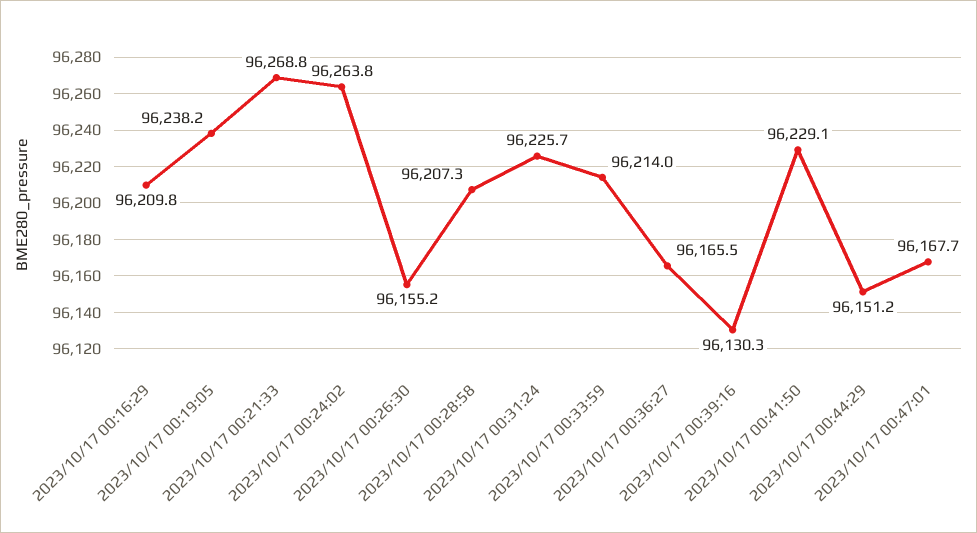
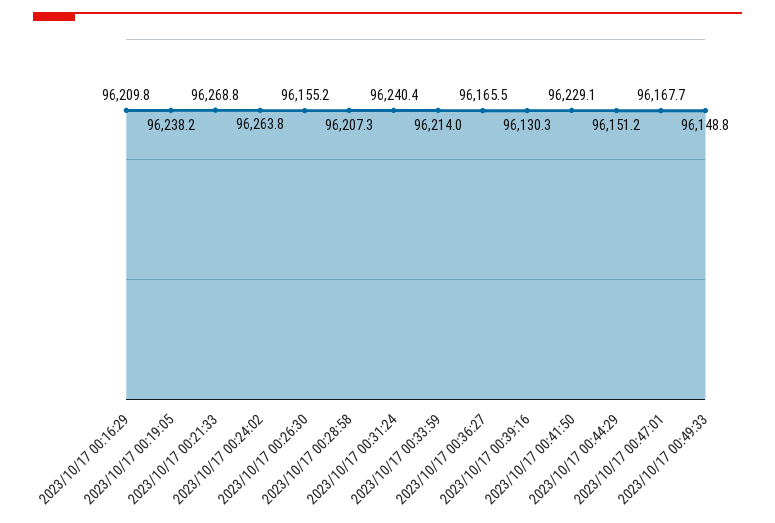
2023/10/17 00:31:24: 96225.7 -> 96240.4
2023/10/17 00:49:33: none -> 96148.8

